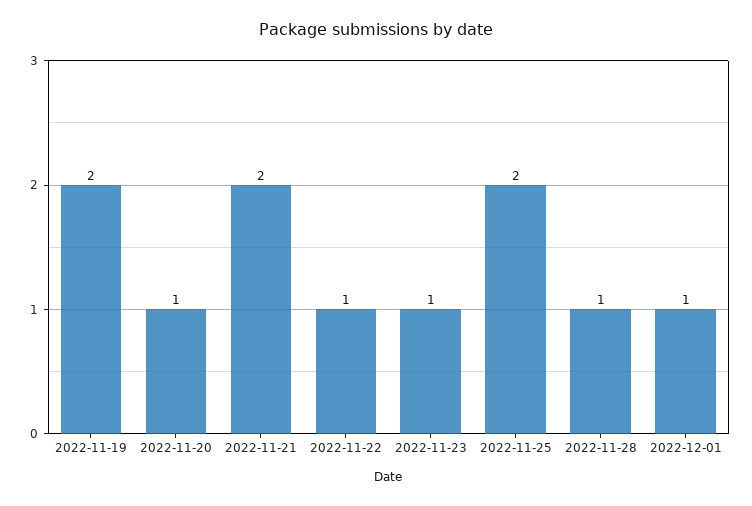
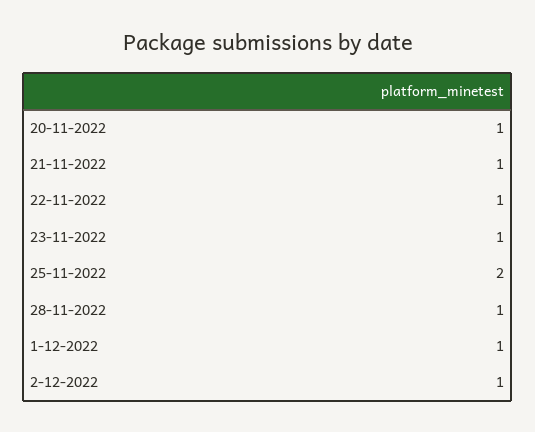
2022-11-19: 2 -> none
2022-11-21: 2 -> 1
2-12-2022: none -> 1

